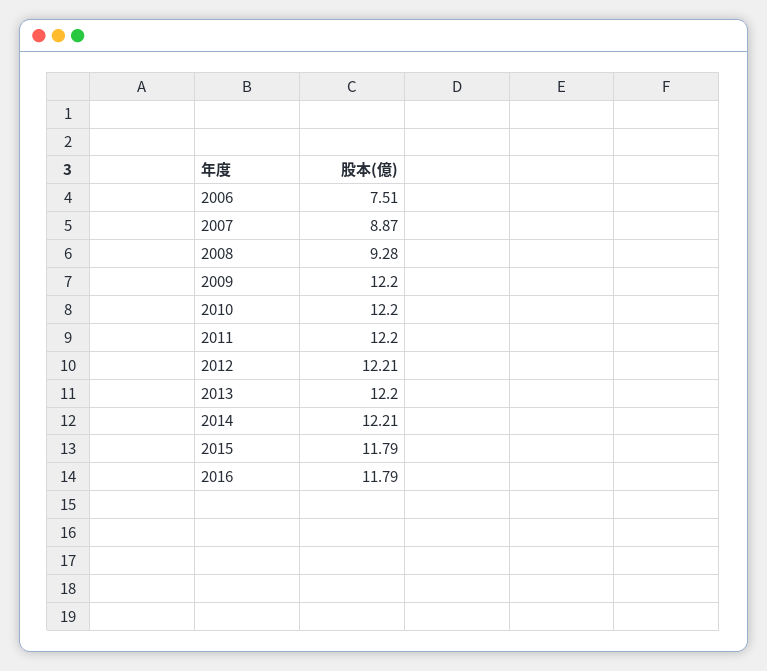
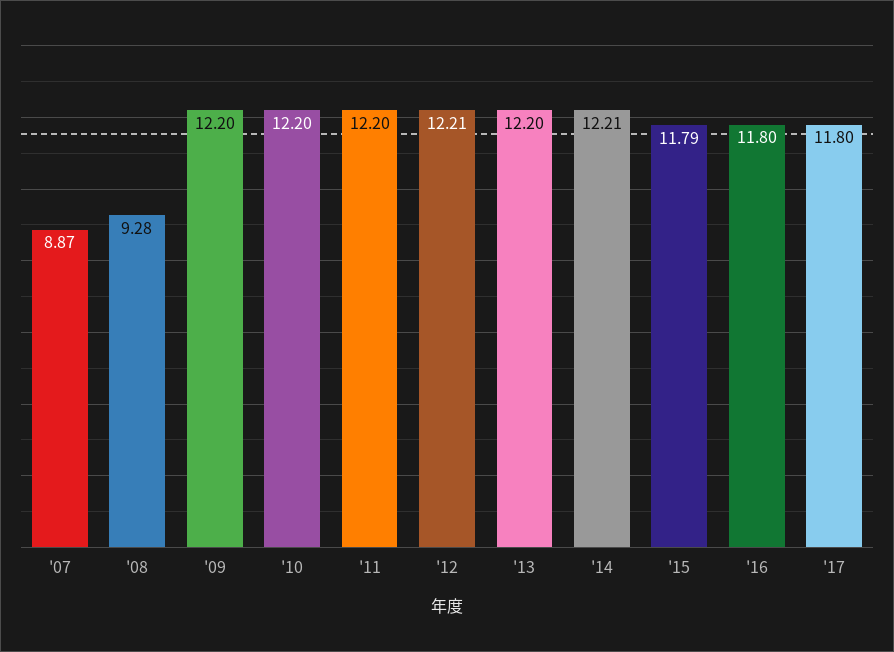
2006: 7.51 -> none
2016: 11.79 -> 11.8
'17: none -> 11.8

